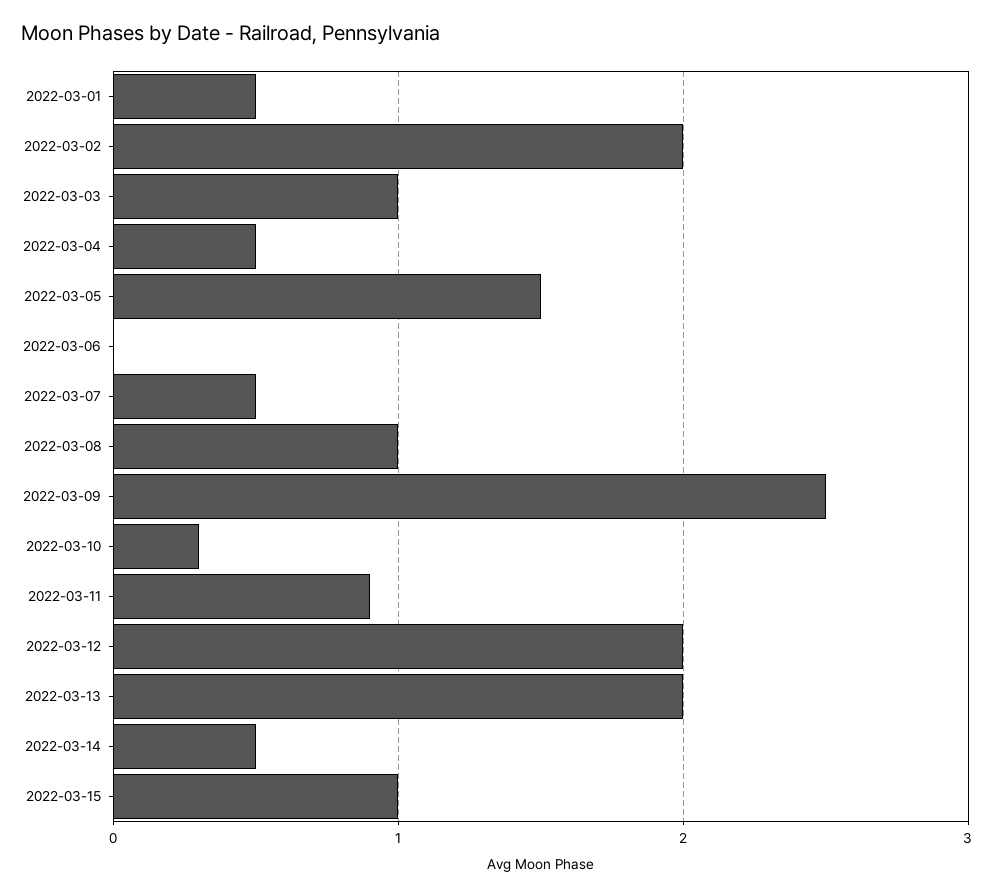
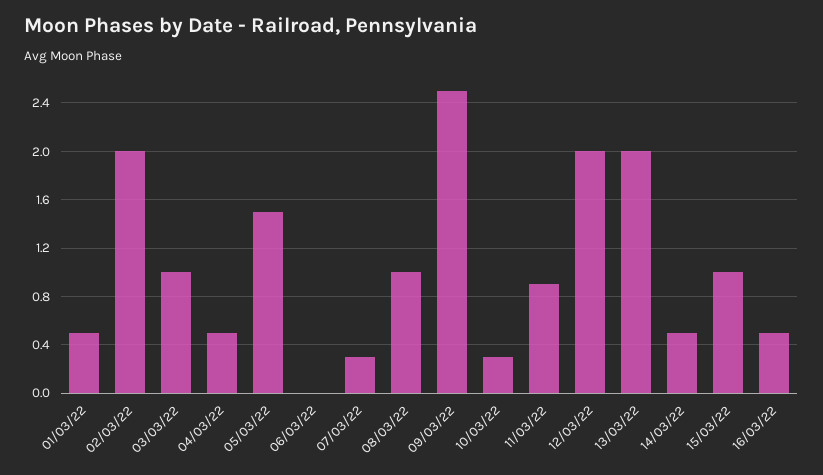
2022-03-07: 0.5 -> 0.3
16/03/22: none -> 0.5

